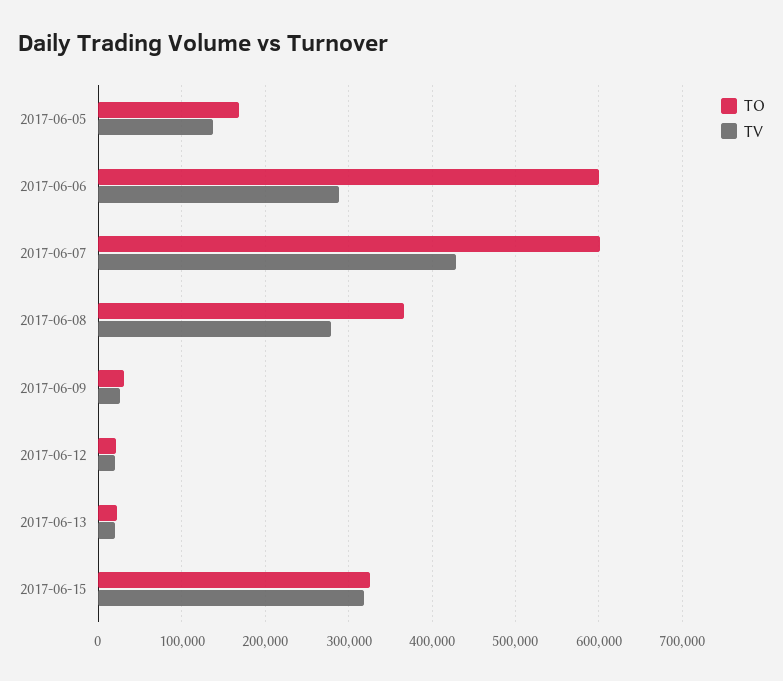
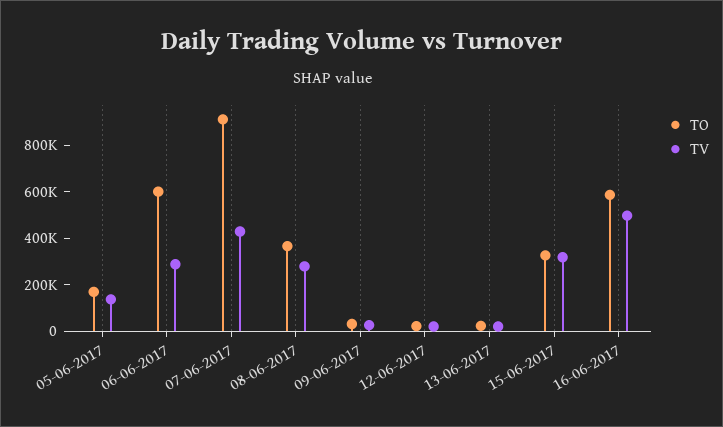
TO, 2017-06-07: 600000 -> 900000
TO, 16-06-2017: none -> 600000
TV, 16-06-2017: none -> 500000

